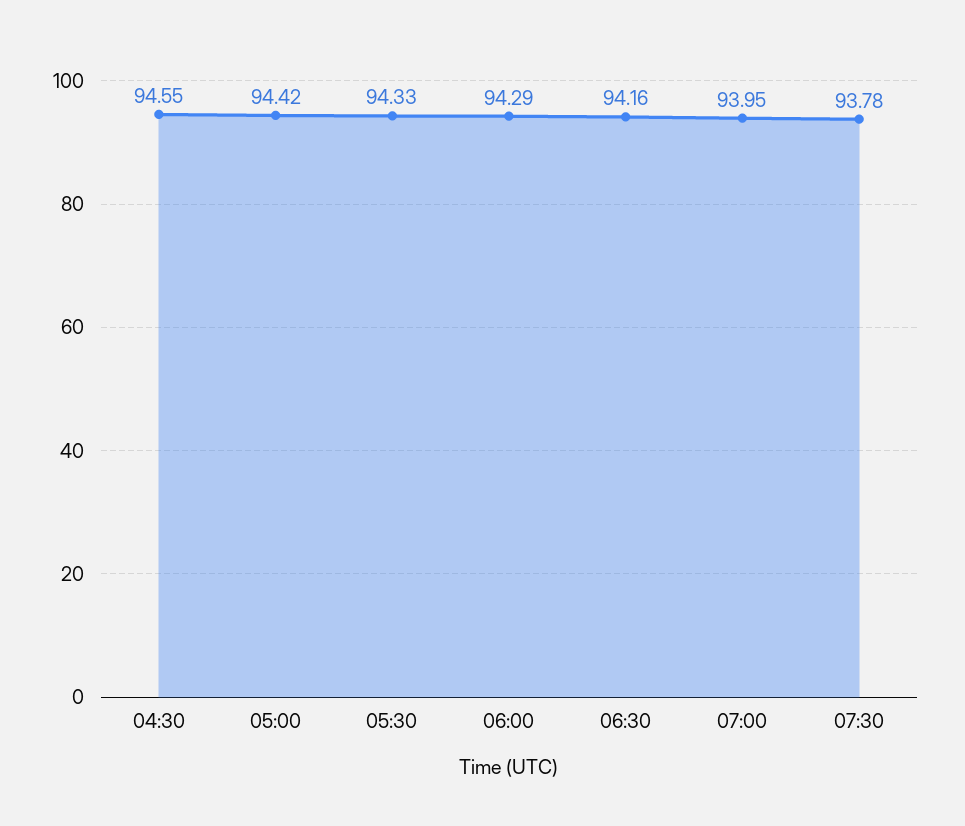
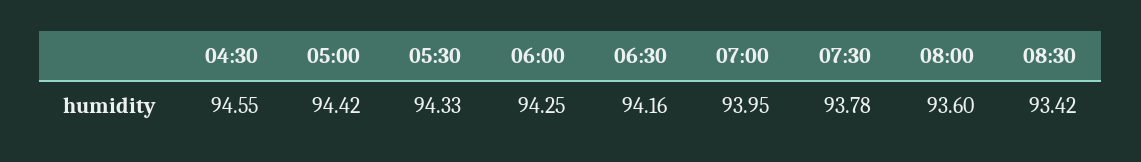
06:00: 94.29 -> 94.25
08:00: none -> 93.6
08:30: none -> 93.42

